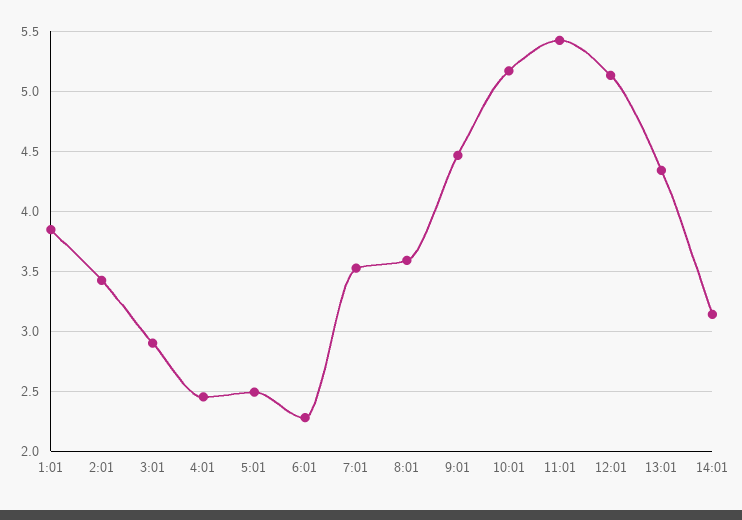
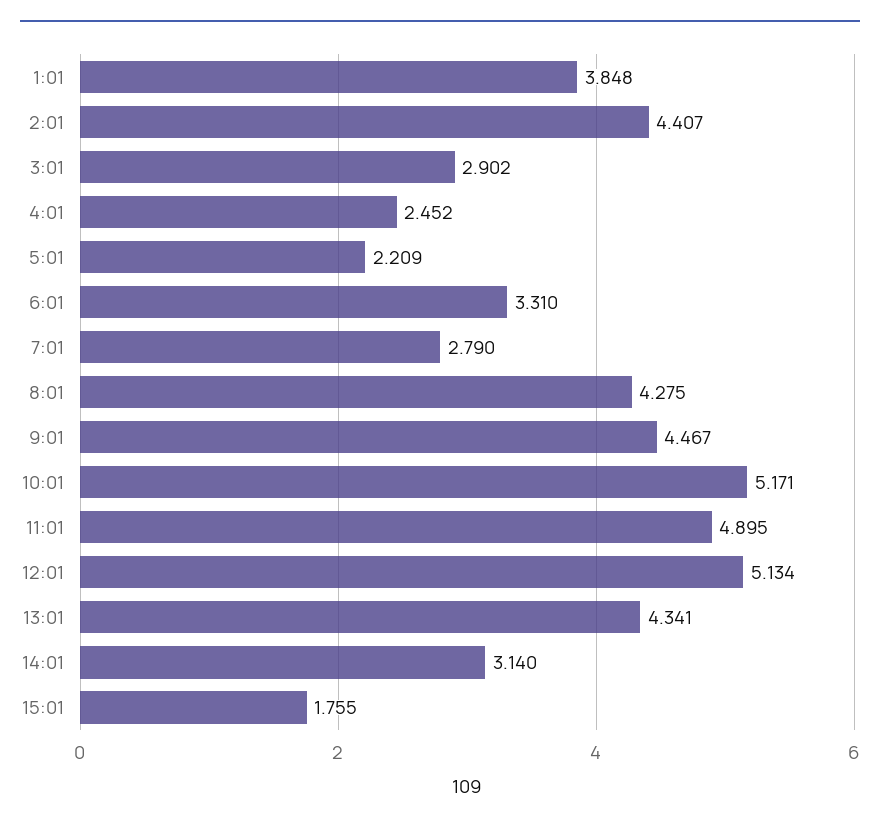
2:01: 3.4 -> 4.407
5:01: 2.5 -> 2.209
6:01: 2.3 -> 3.31
7:01: 3.5 -> 2.79
8:01: 3.6 -> 4.275
11:01: 5.4 -> 4.895
15:01: none -> 1.755

